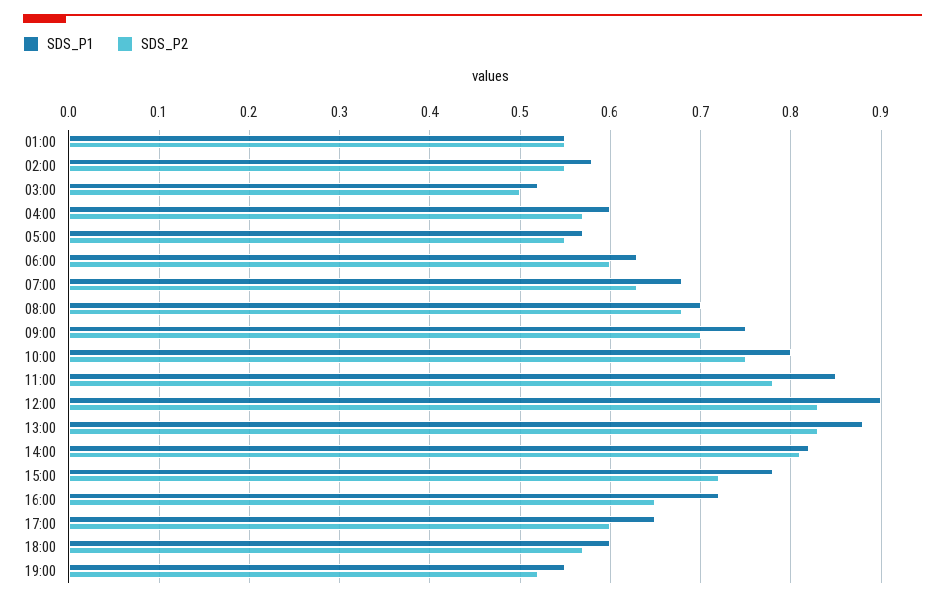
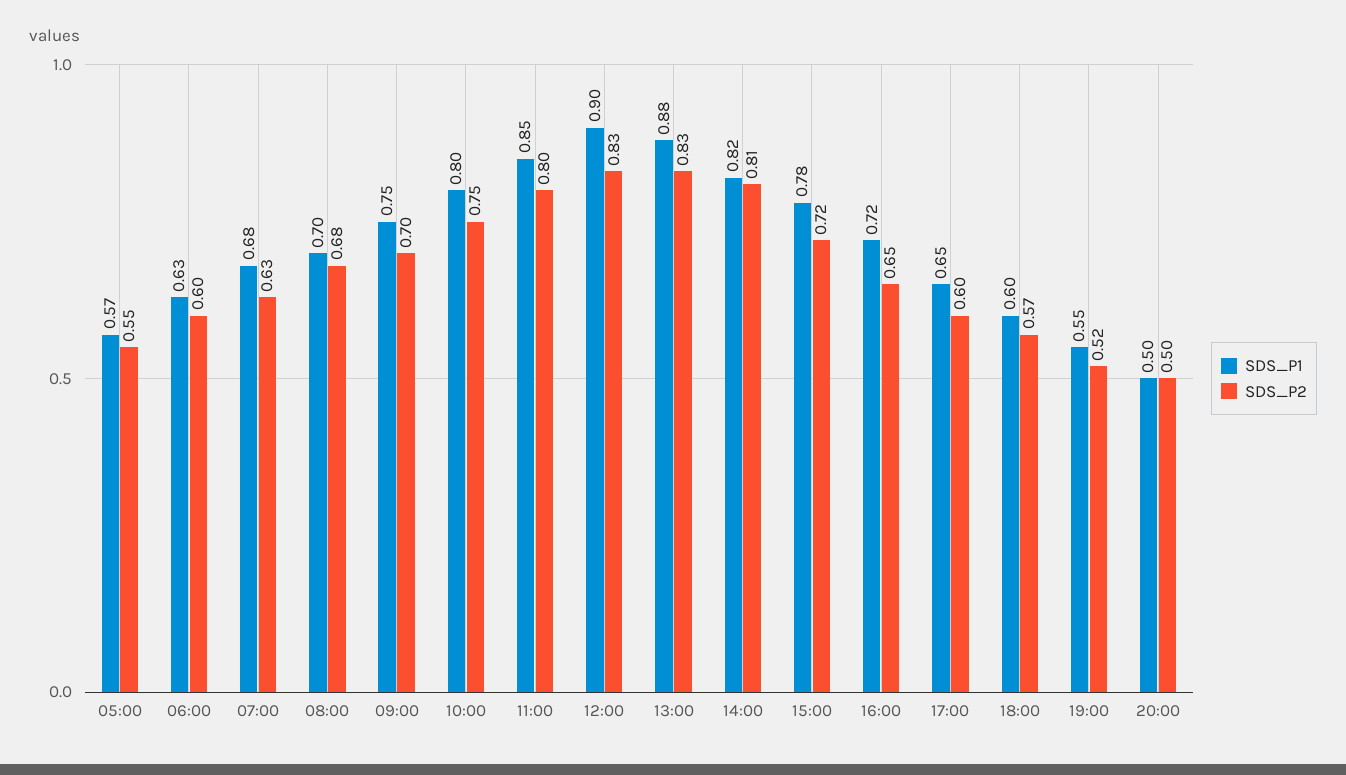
SDS_P1, 01:00: 0.55 -> none
SDS_P2, 01:00: 0.55 -> none
SDS_P1, 02:00: 0.58 -> none
SDS_P2, 02:00: 0.55 -> none
SDS_P1, 03:00: 0.52 -> none
SDS_P2, 03:00: 0.5 -> none
SDS_P1, 04:00: 0.6 -> none
SDS_P2, 04:00: 0.57 -> none
SDS_P2, 11:00: 0.78 -> 0.8
SDS_P1, 20:00: none -> 0.5
SDS_P2, 20:00: none -> 0.5

